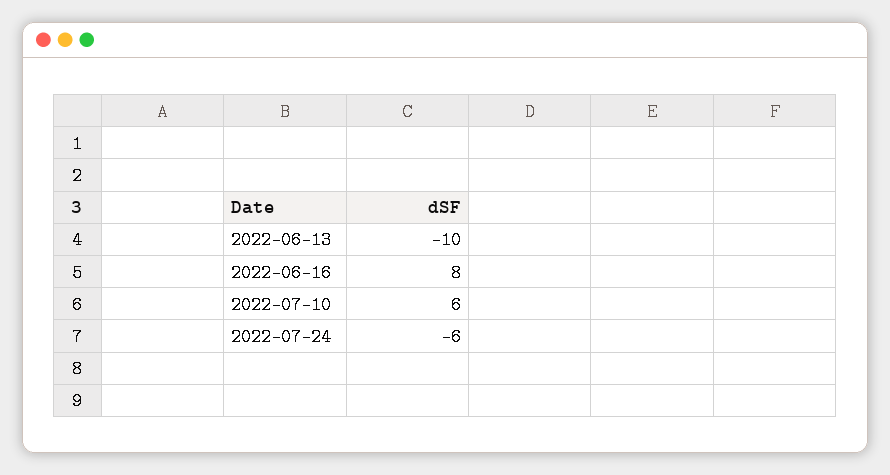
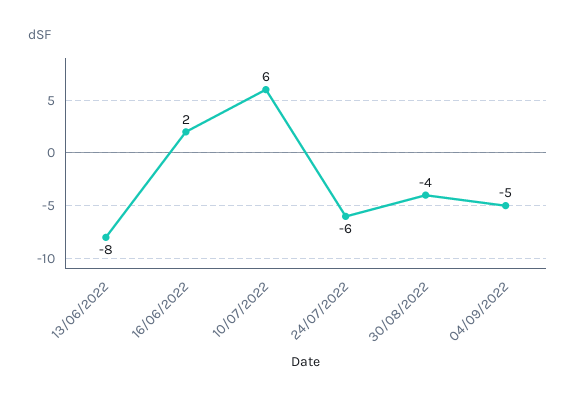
2022-06-13: -10 -> -8
2022-06-16: 8 -> 2
30/08/2022: none -> -4
04/09/2022: none -> -5

